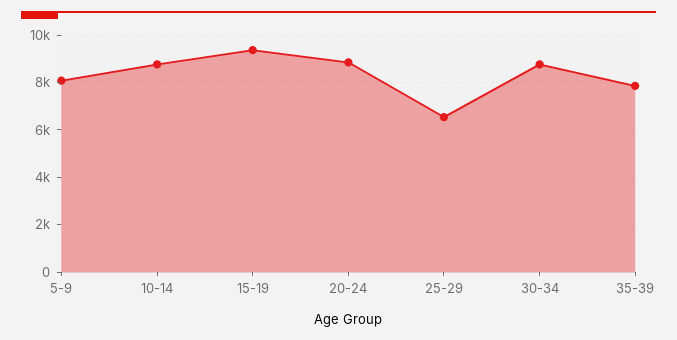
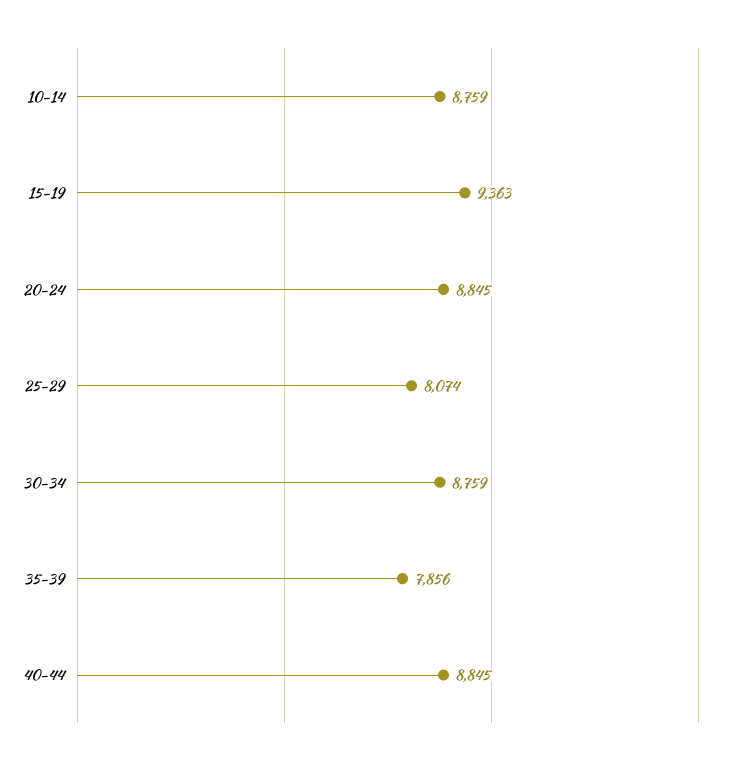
5-9: 8000 -> none
25-29: 6500 -> 8074
40-44: none -> 8845

